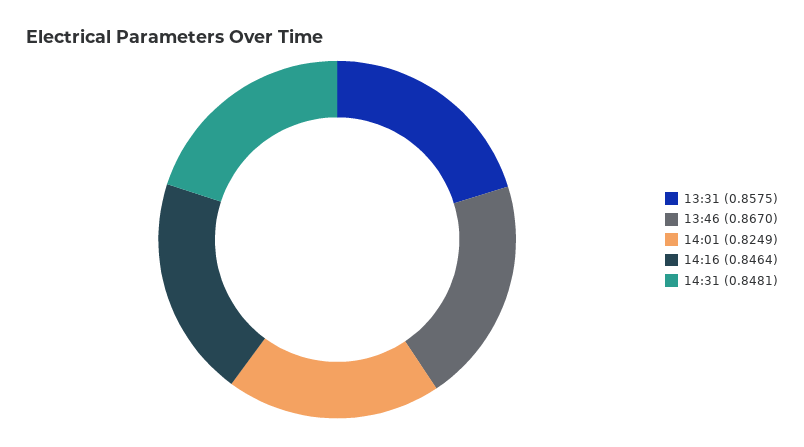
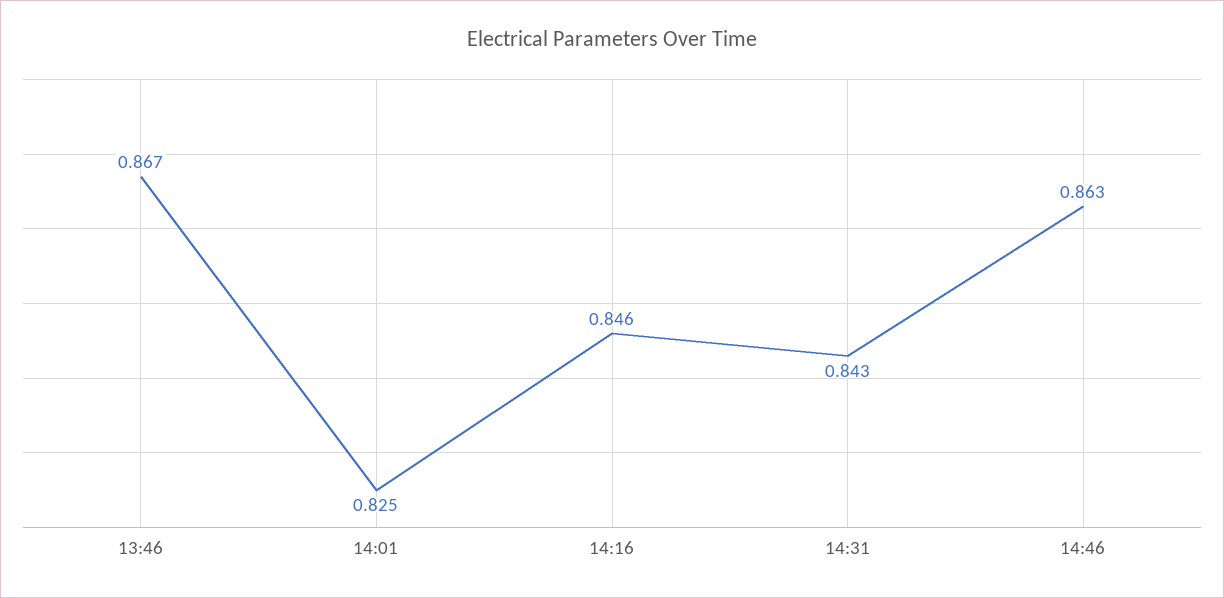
13:31: 0.8575 -> none
14:31: 0.8481 -> 0.843
14:46: none -> 0.863

